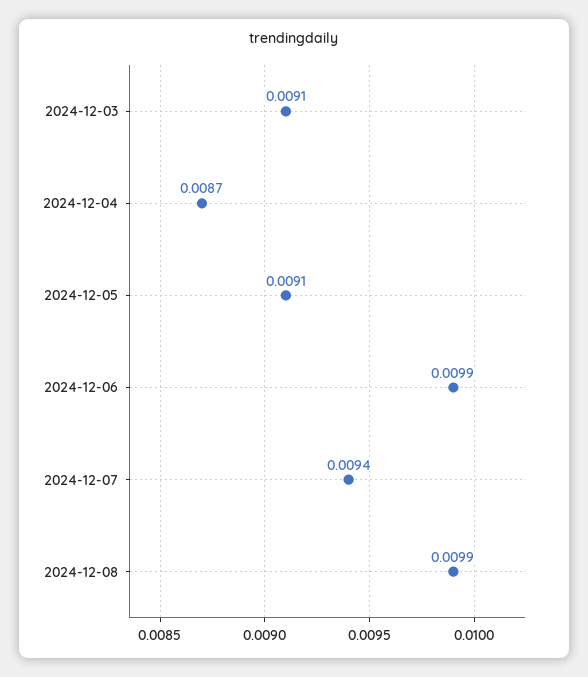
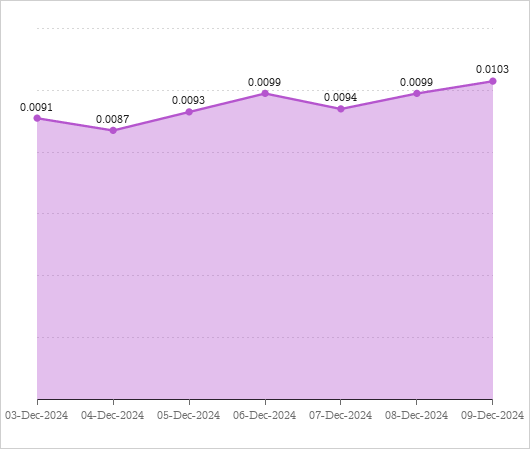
2024-12-05: 0.0091 -> 0.0093
09-Dec-2024: none -> 0.0103

